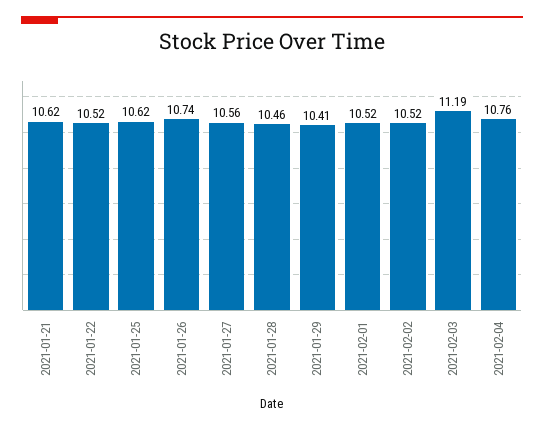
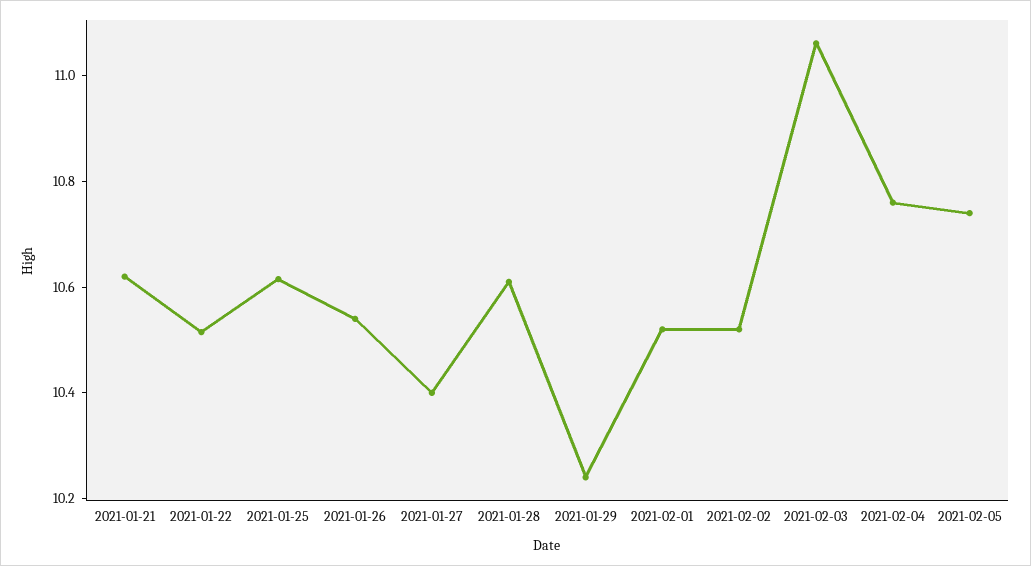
2021-01-26: 10.74 -> 10.55
2021-01-27: 10.56 -> 10.4
2021-01-28: 10.46 -> 10.6
2021-01-29: 10.41 -> 10.25
2021-02-03: 11.19 -> 11.05
2021-02-05: none -> 10.75

